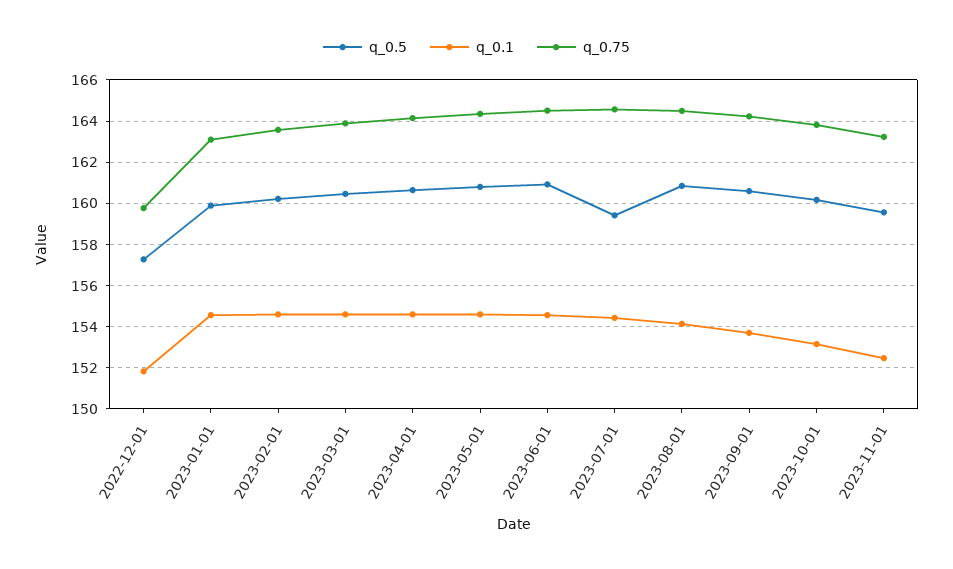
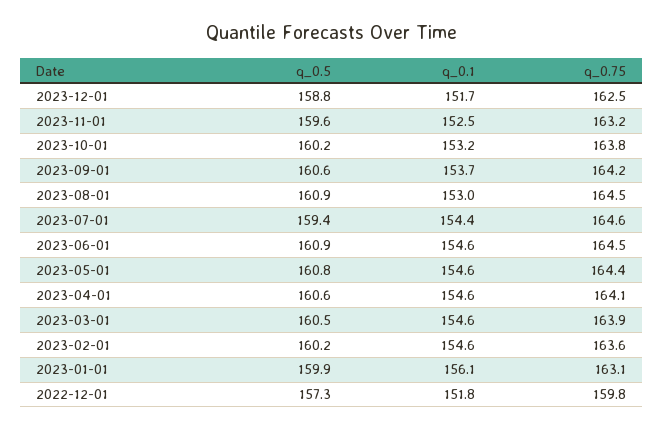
q_0.1, 2023-01-01: 154.5 -> 156.1
q_0.1, 2023-08-01: 154 -> 153
q_0.5, 2023-12-01: none -> 158.8
q_0.1, 2023-12-01: none -> 151.7
q_0.75, 2023-12-01: none -> 162.5

